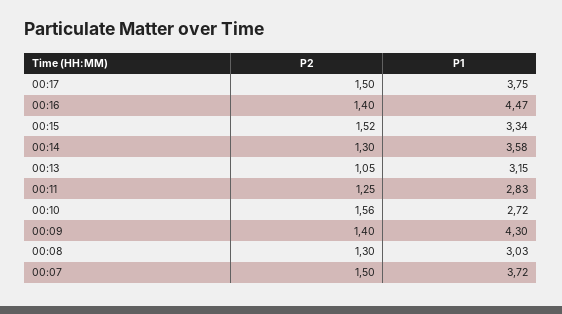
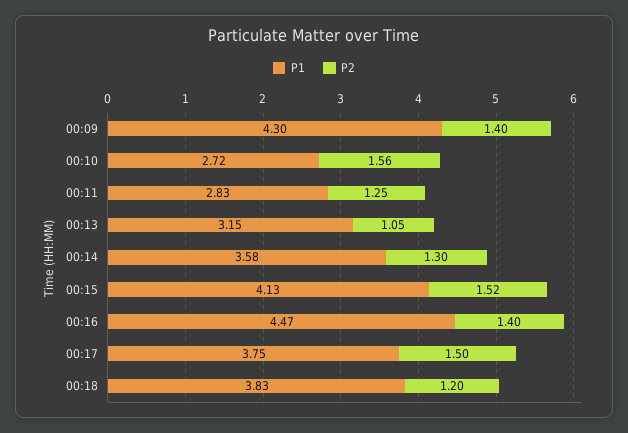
P1, 00:15: 3.34 -> 4.13
P2, 00:08: 1.3 -> none
P1, 00:08: 3.03 -> none
P2, 00:07: 1.5 -> none
P1, 00:07: 3.72 -> none
P1, 00:18: none -> 3.83
P2, 00:18: none -> 1.2

